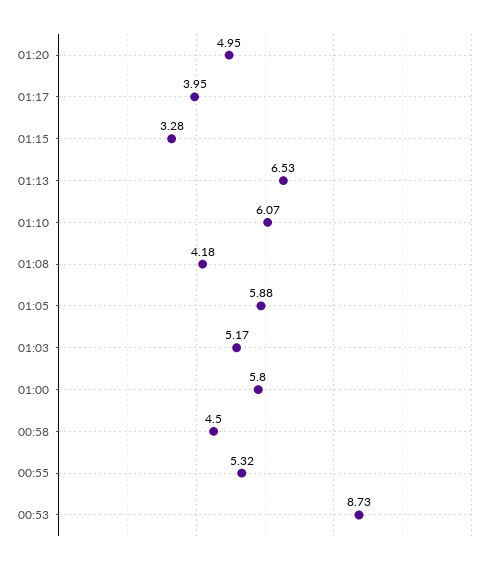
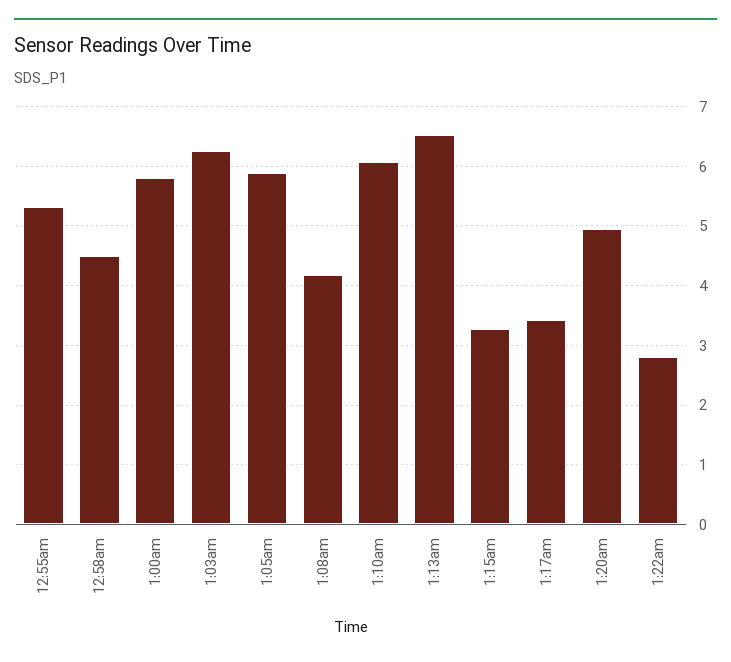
01:17: 3.95 -> 3.4
01:03: 5.17 -> 6.2
00:53: 8.73 -> none
1:22am: none -> 2.8

